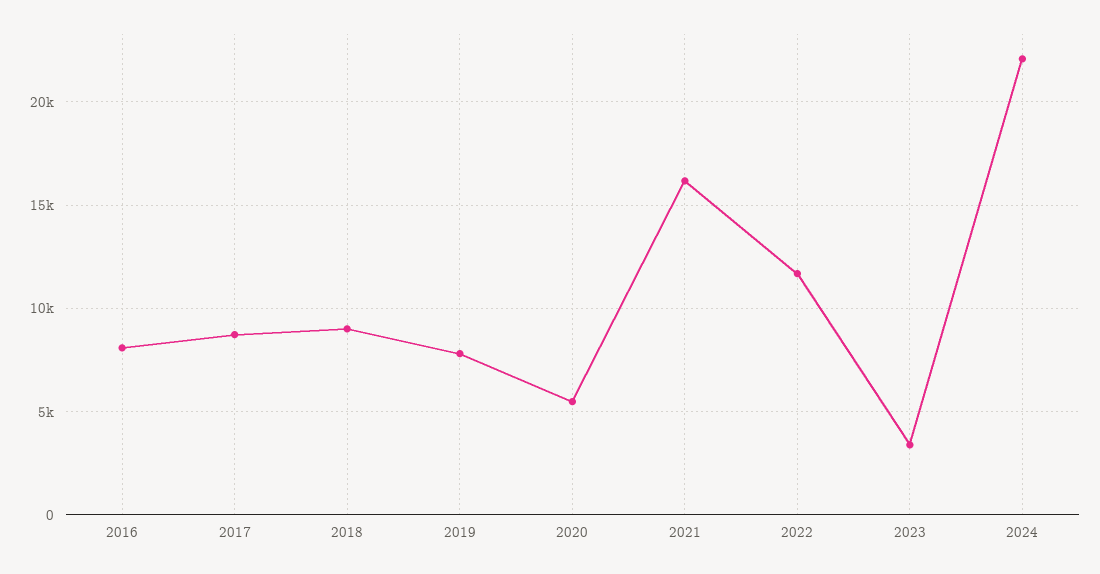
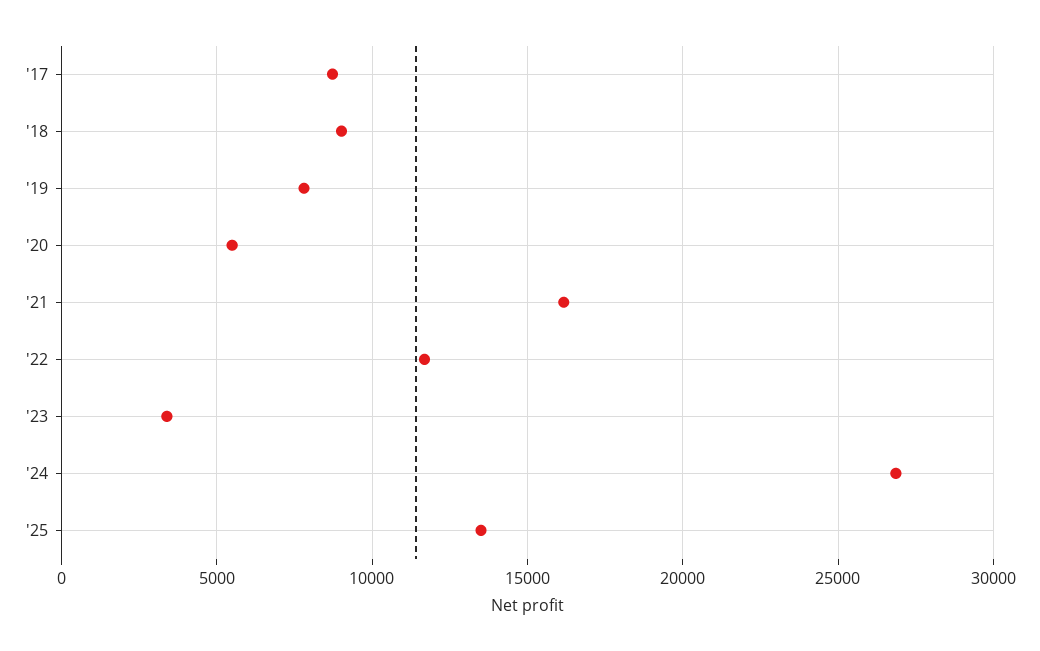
2016: 8000 -> none
2024: 22000 -> 27000
'25: none -> 13500

